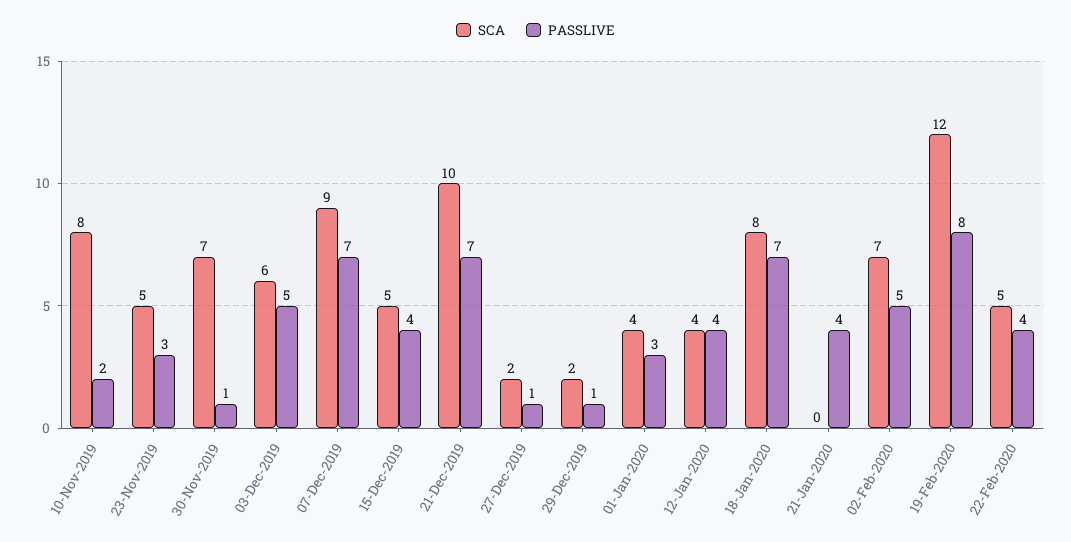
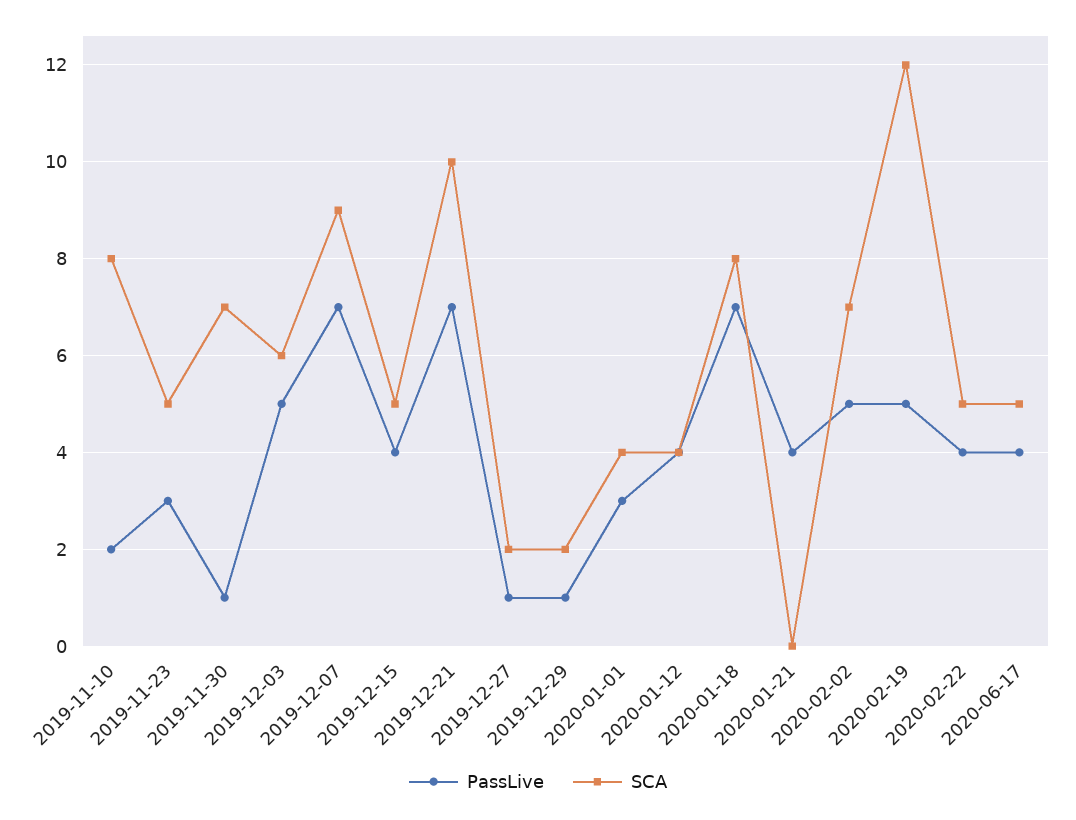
PASSLIVE, 19-Feb-2020: 8 -> 5
PASSLIVE, 2020-06-17: none -> 4
SCA, 2020-06-17: none -> 5

